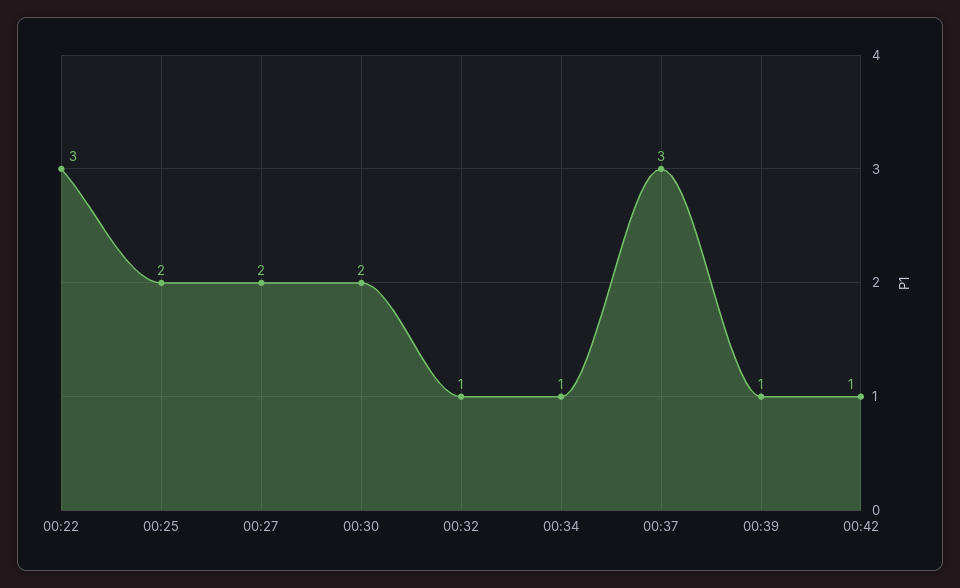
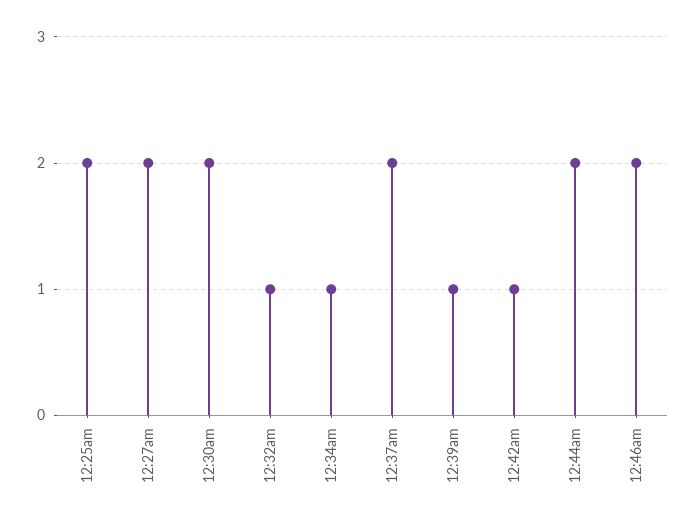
00:22: 3 -> none
00:37: 3 -> 2
12:44am: none -> 2
12:46am: none -> 2

